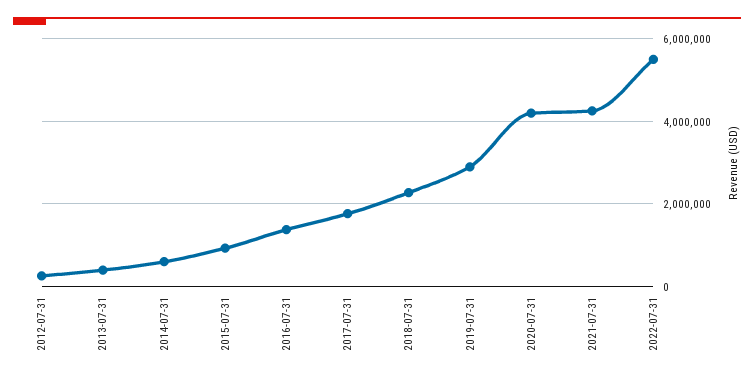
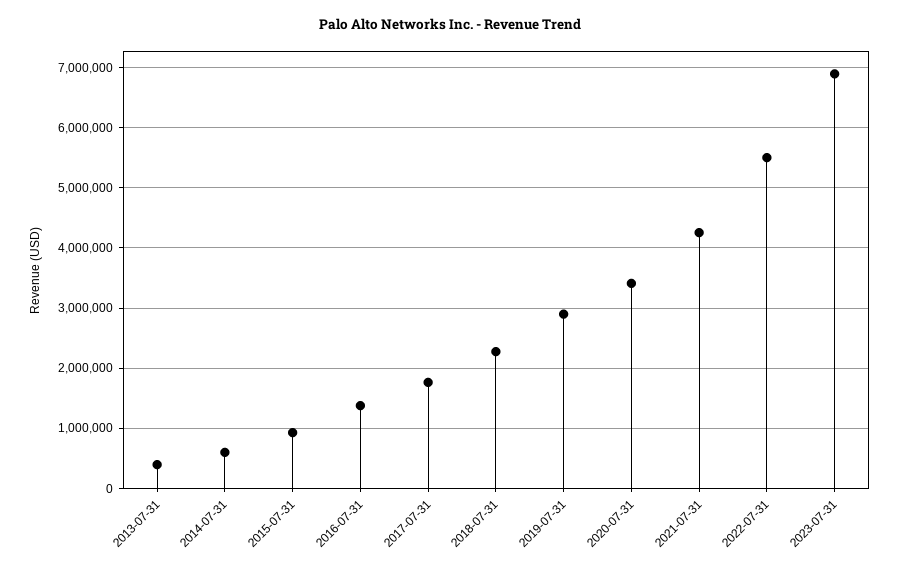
2012-07-31: 200000 -> none
2020-07-31: 4200000 -> 3400000
2023-07-31: none -> 6900000

